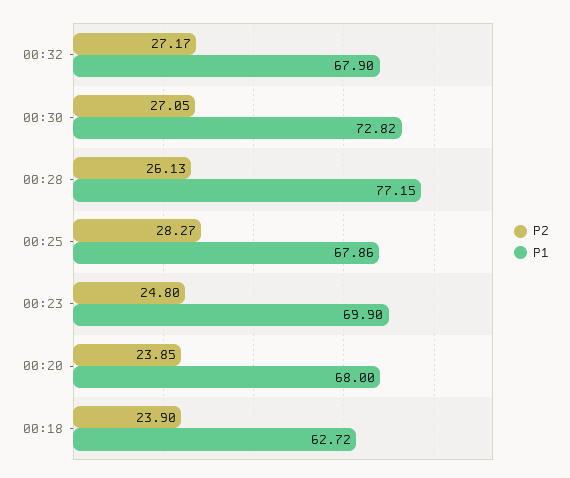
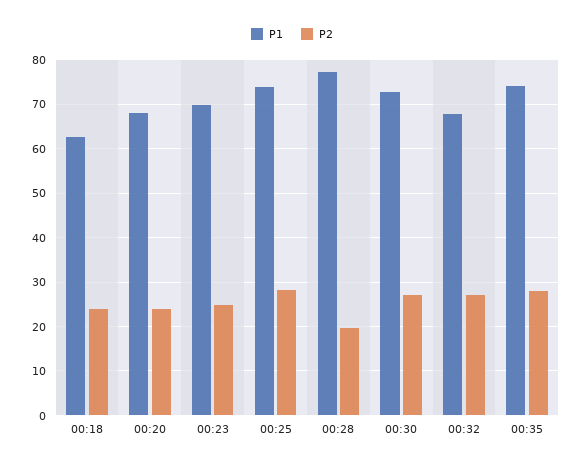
P2, 00:28: 26.13 -> 20
P1, 00:25: 67.86 -> 74
P1, 00:35: none -> 74
P2, 00:35: none -> 28

